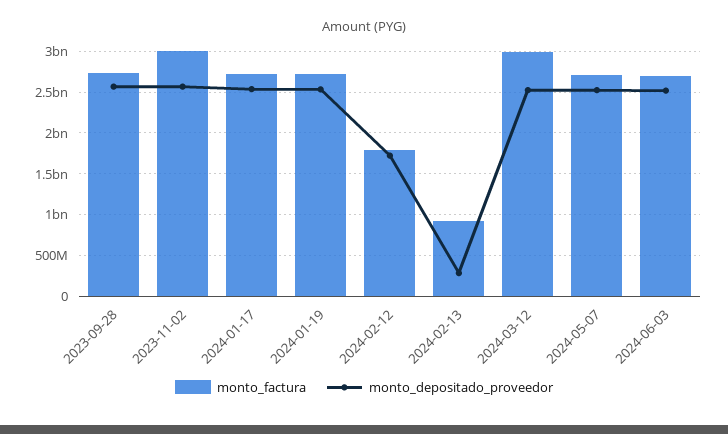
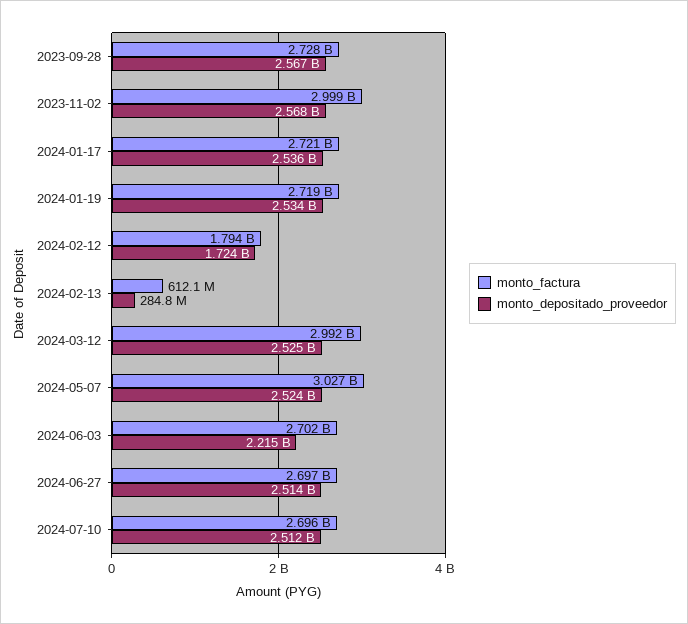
monto_factura, 2024-02-13: 900000000 -> 612100000
monto_factura, 2024-05-07: 2700000000 -> 3027000000
monto_depositado_proveedor, 2024-06-03: 2500000000 -> 2215000000
monto_factura, 2024-06-27: none -> 2697000000
monto_depositado_proveedor, 2024-06-27: none -> 2514000000
monto_factura, 2024-07-10: none -> 2696000000
monto_depositado_proveedor, 2024-07-10: none -> 2512000000

